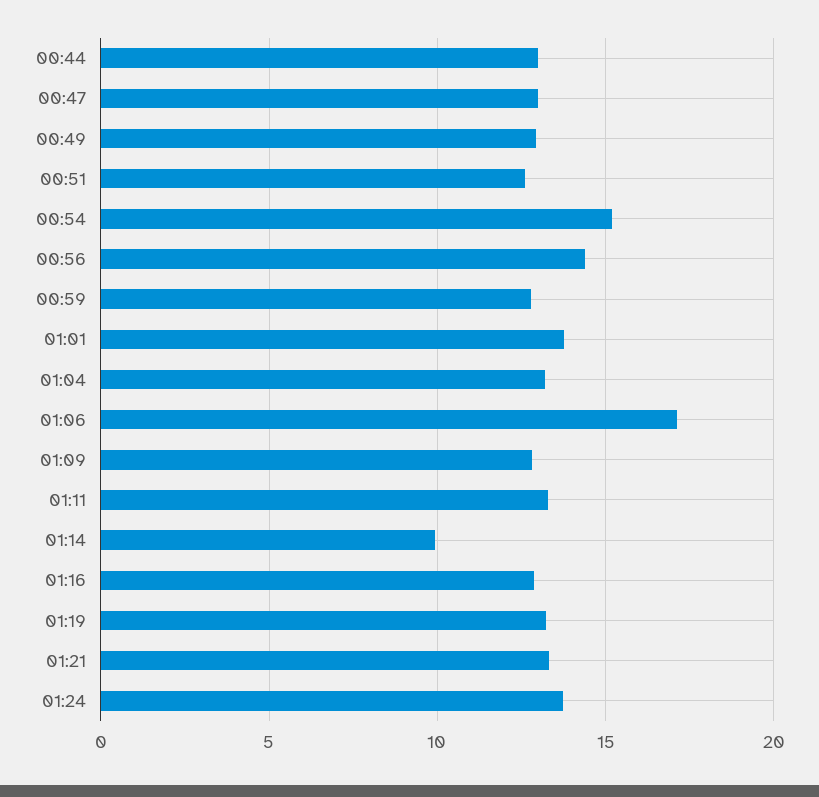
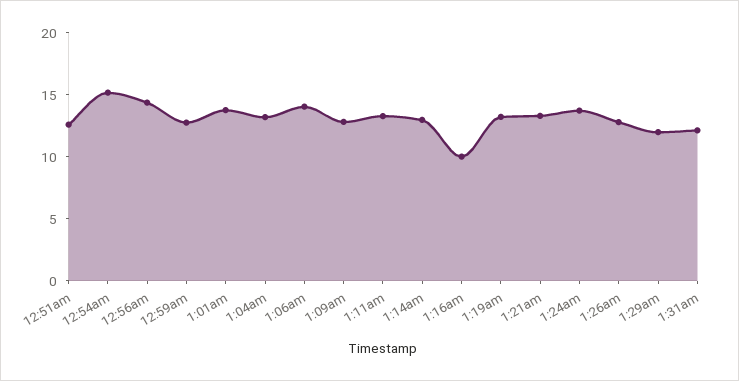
00:44: 13 -> none
00:47: 13 -> none
00:49: 13 -> none
01:06: 17 -> 14
01:14: 10 -> 13
01:16: 13 -> 10
1:26am: none -> 13
1:29am: none -> 12
1:31am: none -> 12

